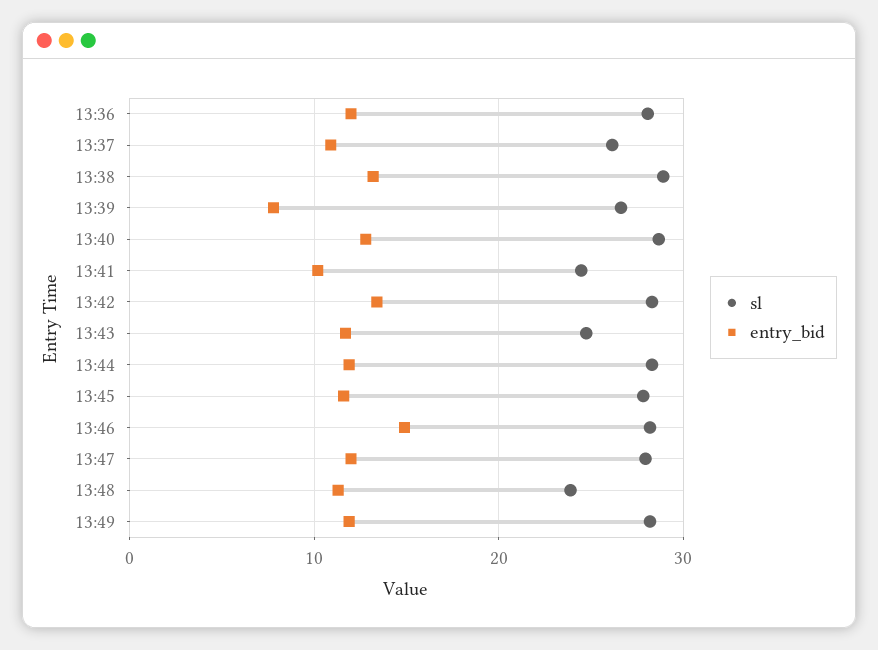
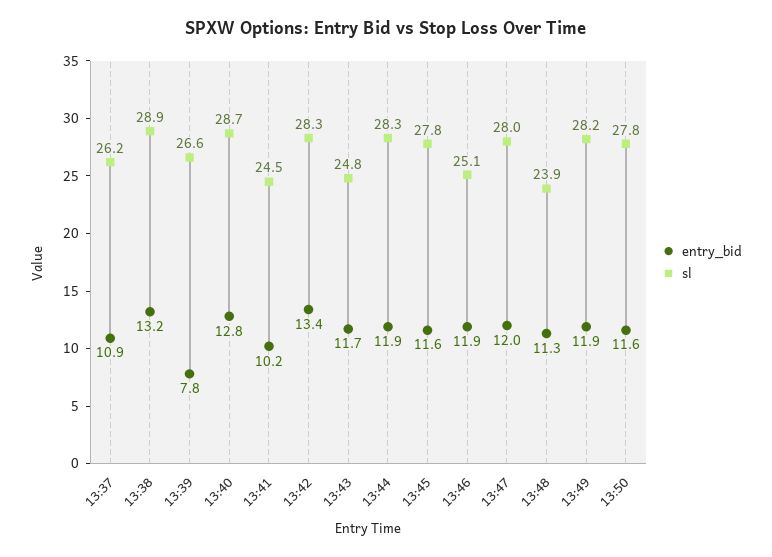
sl, 13:36: 28 -> none
entry_bid, 13:36: 12 -> none
sl, 13:46: 28 -> 25.1
entry_bid, 13:46: 15 -> 11.9
entry_bid, 13:50: none -> 11.6
sl, 13:50: none -> 27.8

